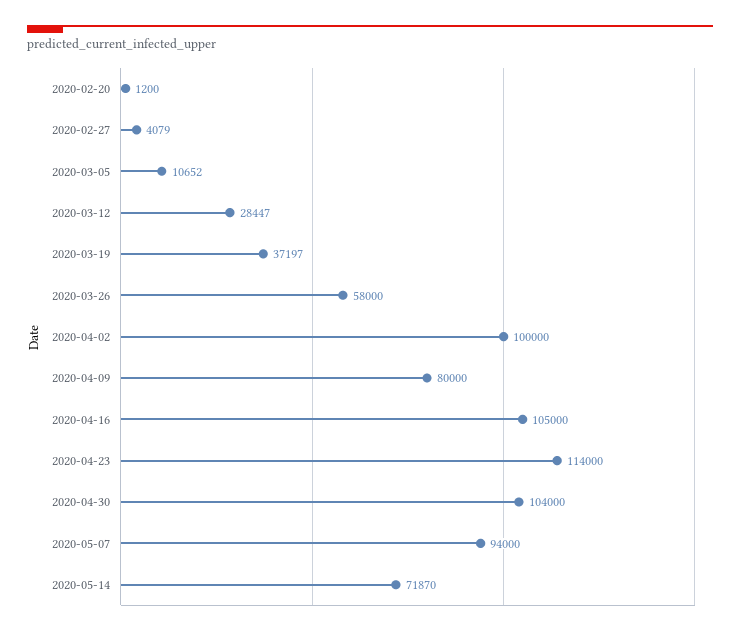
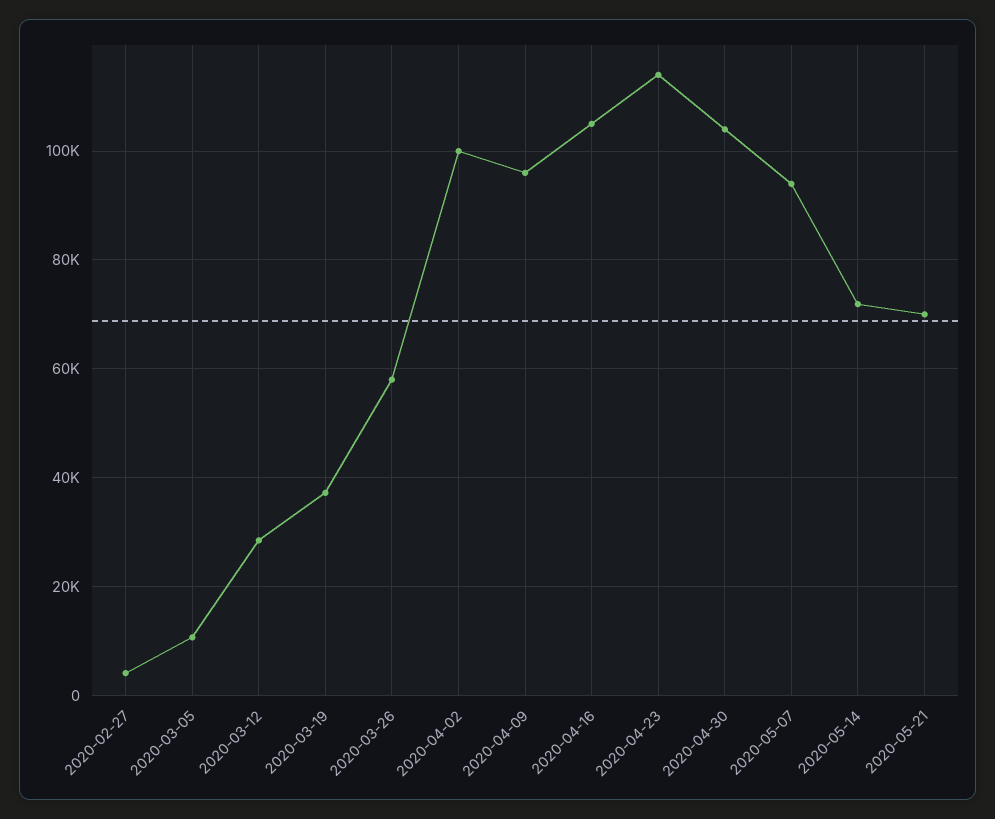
2020-02-20: 1200 -> none
2020-04-09: 80000 -> 96000
2020-05-21: none -> 70000

